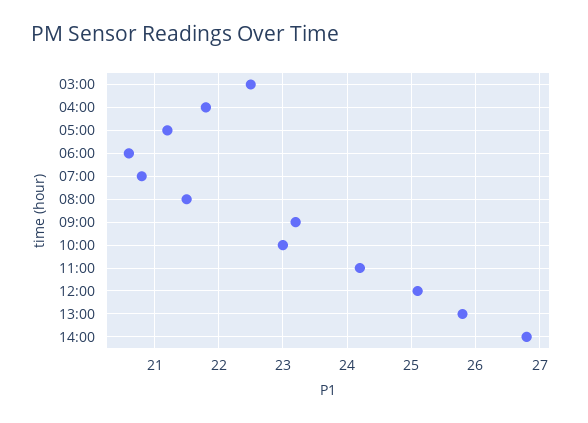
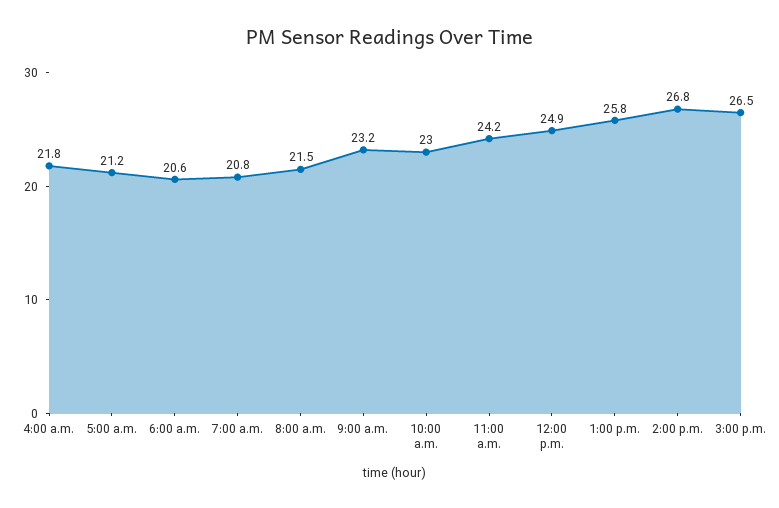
03:00: 22.5 -> none
12:00: 25.1 -> 24.9
3:00 p.m.: none -> 26.5

